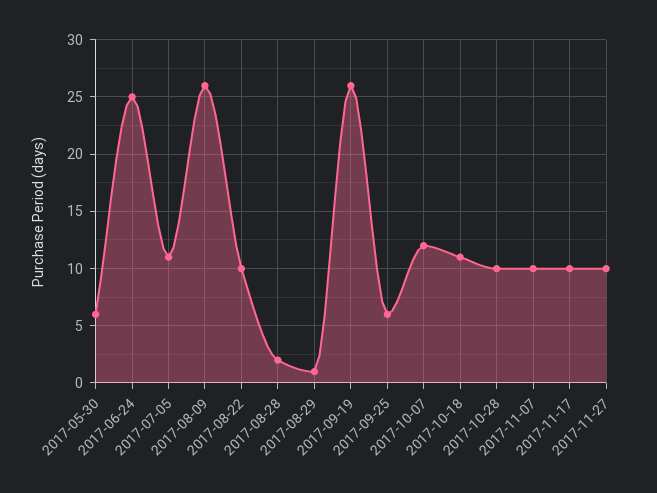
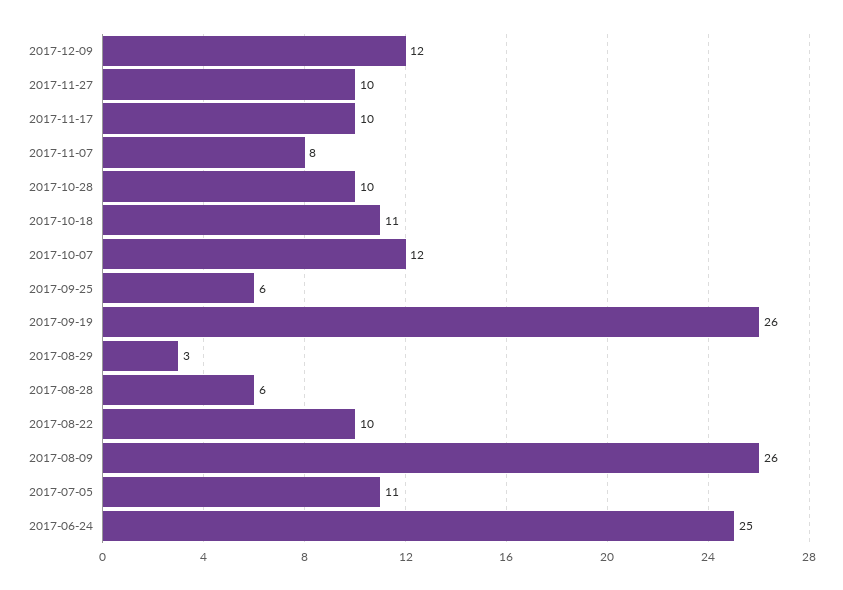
2017-05-30: 6 -> none
2017-08-28: 2 -> 6
2017-08-29: 1 -> 3
2017-11-07: 10 -> 8
2017-12-09: none -> 12

